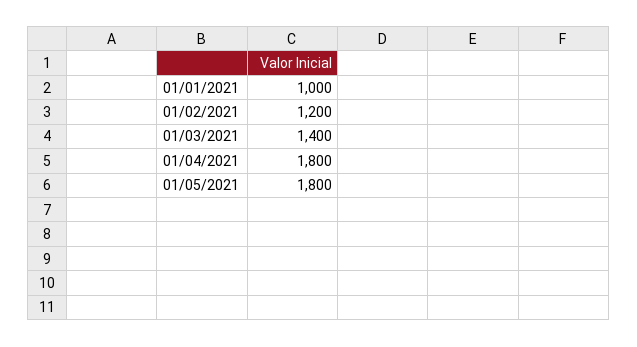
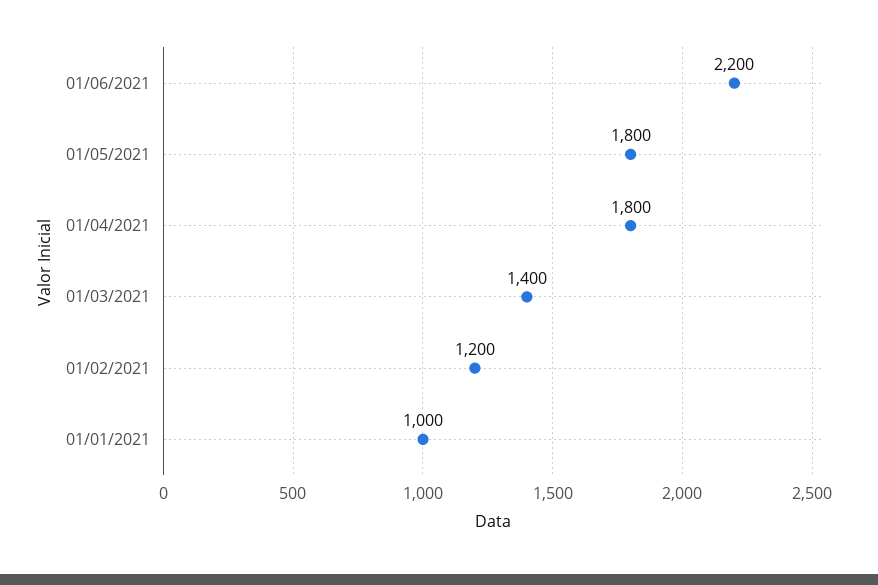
01/06/2021: none -> 2200

